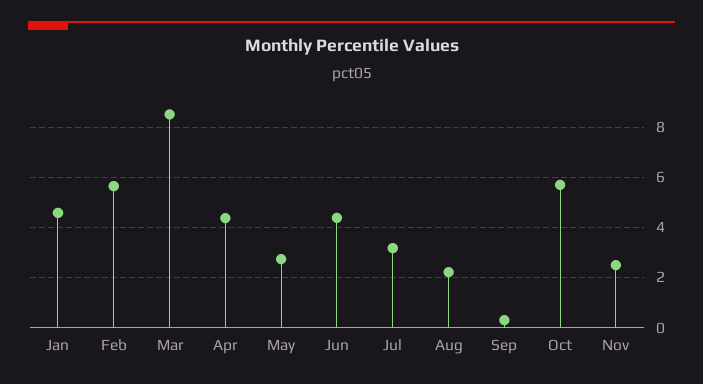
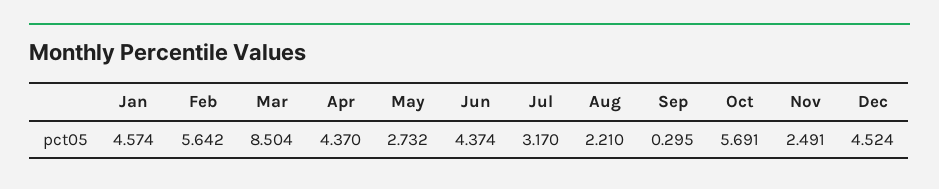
Dec: none -> 4.524

